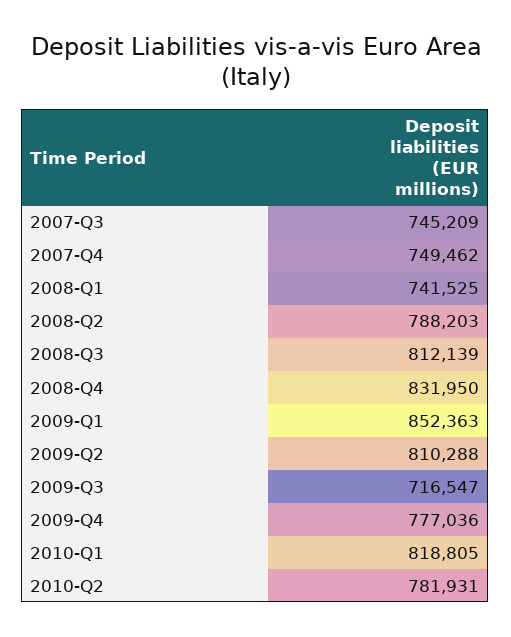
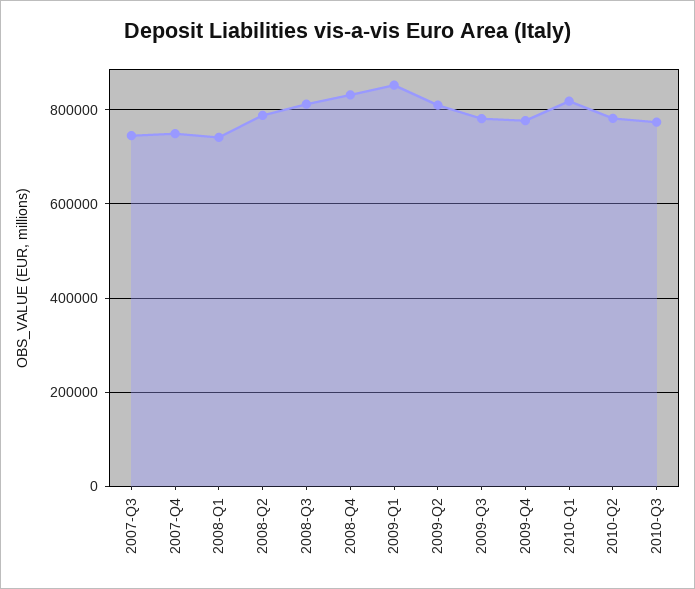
2009-Q3: 716547 -> 780000
2010-Q3: none -> 780000

